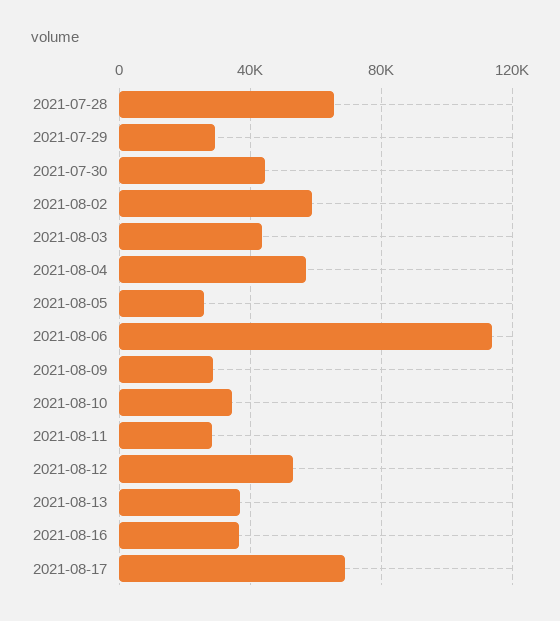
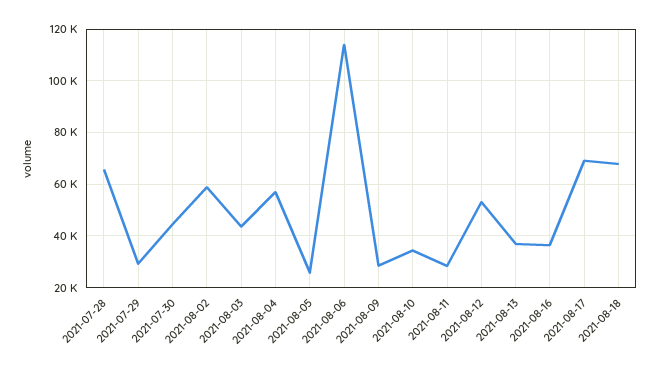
2021-08-18: none -> 67500

